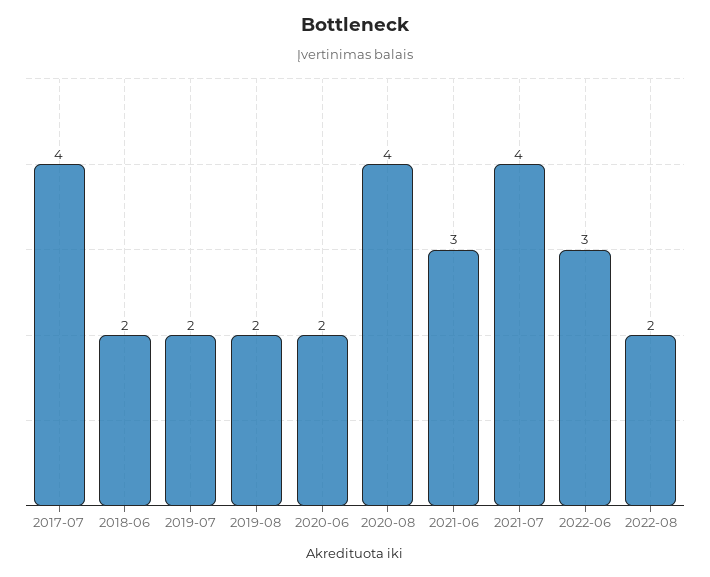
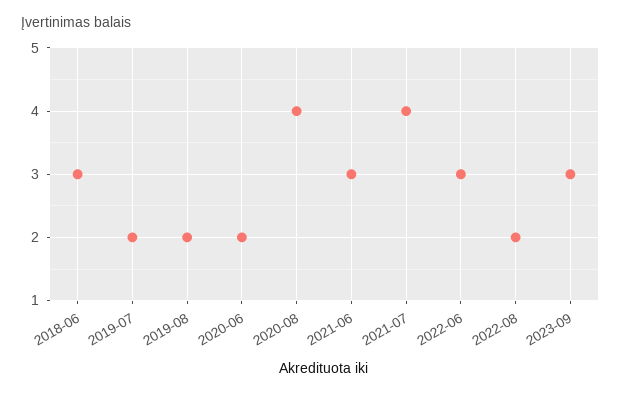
2017-07: 4 -> none
2018-06: 2 -> 3
2023-09: none -> 3

